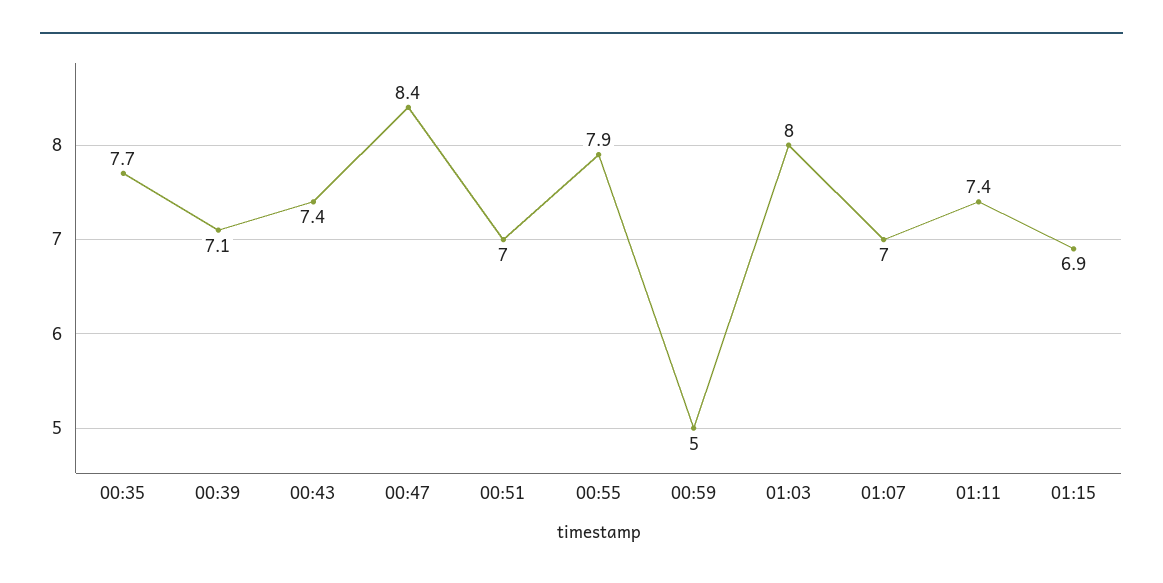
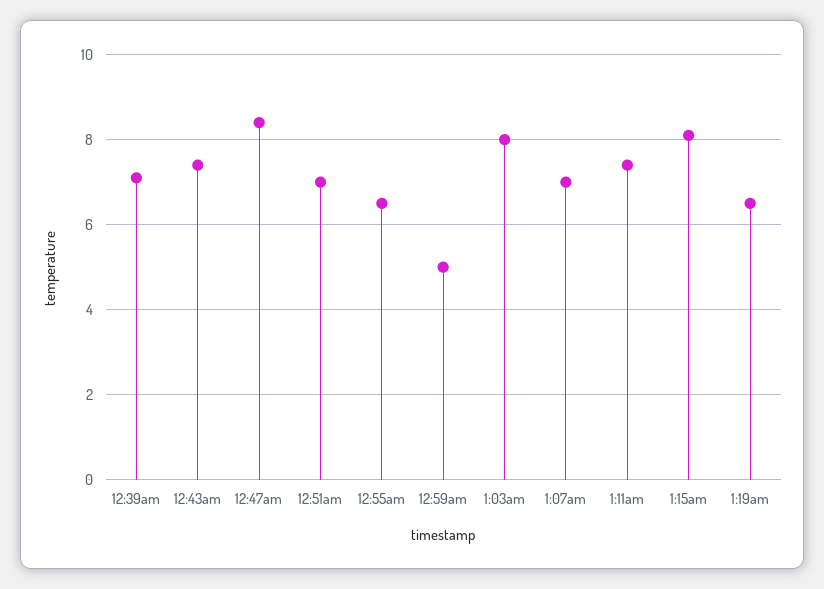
00:35: 7.7 -> none
00:55: 7.9 -> 6.5
01:15: 6.9 -> 8
1:19am: none -> 6.5

